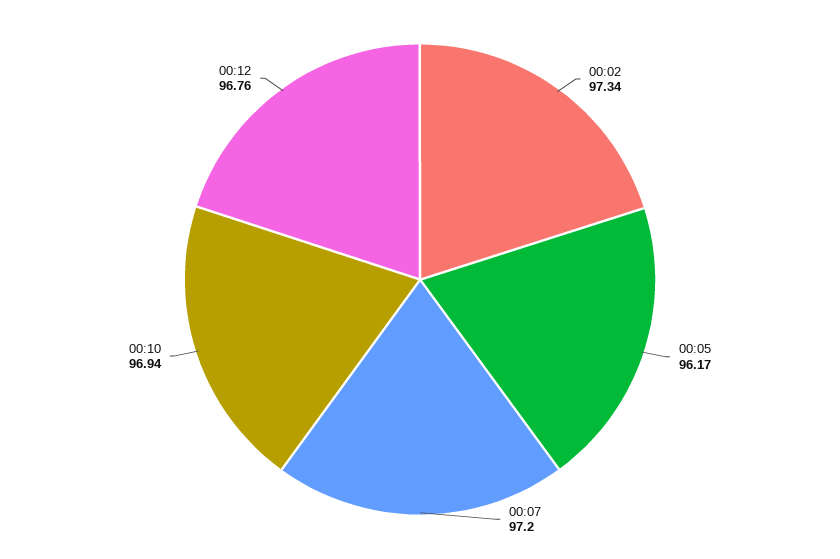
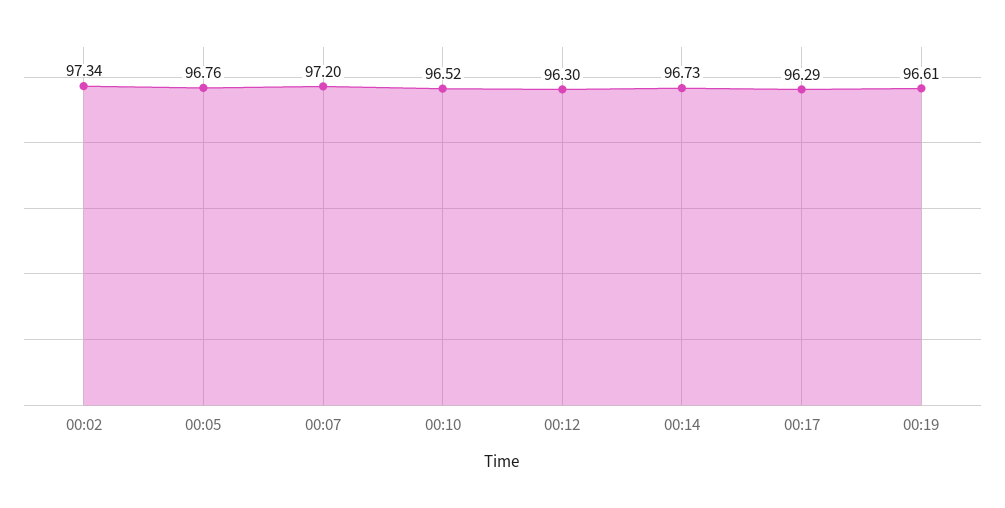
00:05: 96.17 -> 96.76
00:10: 96.94 -> 96.52
00:12: 96.76 -> 96.3
00:14: none -> 96.73
00:17: none -> 96.29
00:19: none -> 96.61

